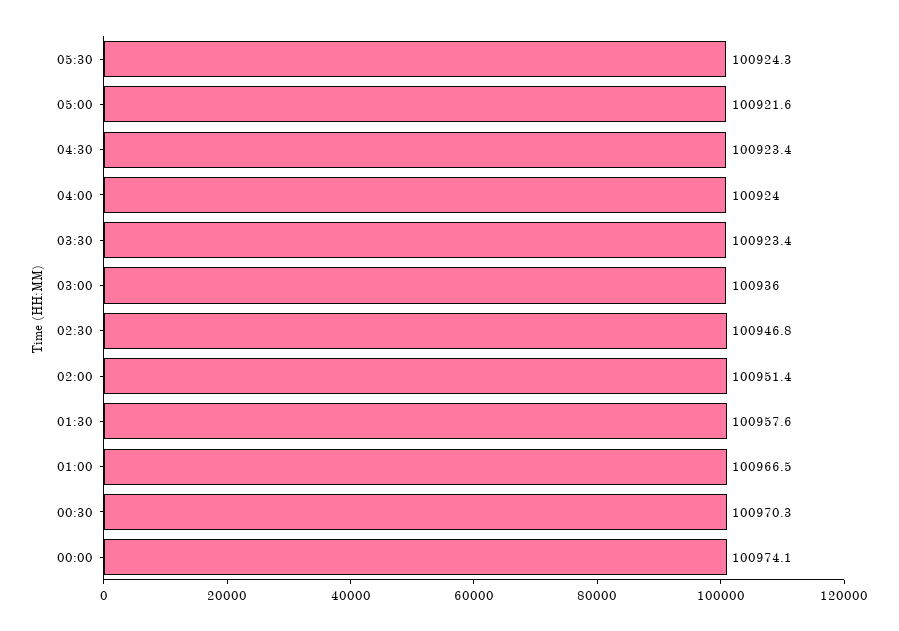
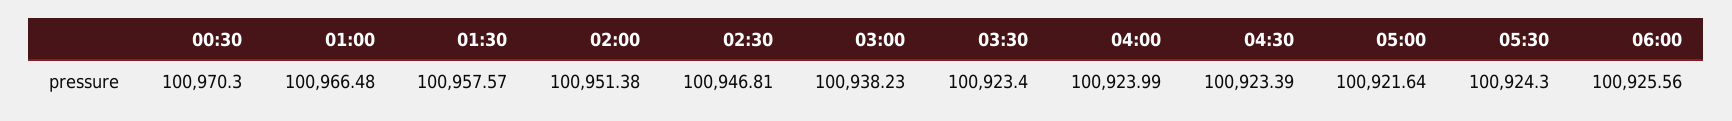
03:00: 100936 -> 100938.23
00:00: 100974.1 -> none
06:00: none -> 100925.56

